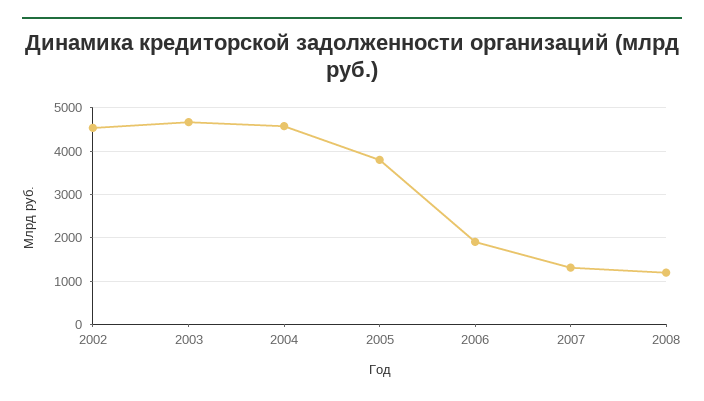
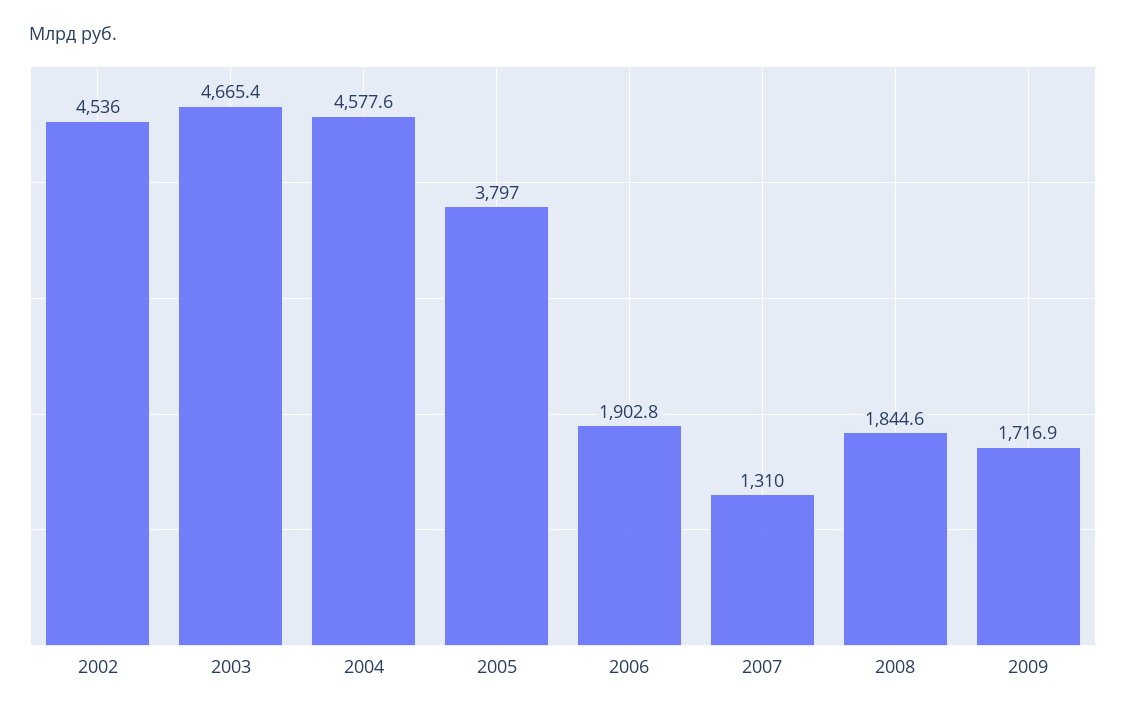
2008: 1200 -> 1844.6
2009: none -> 1716.9

